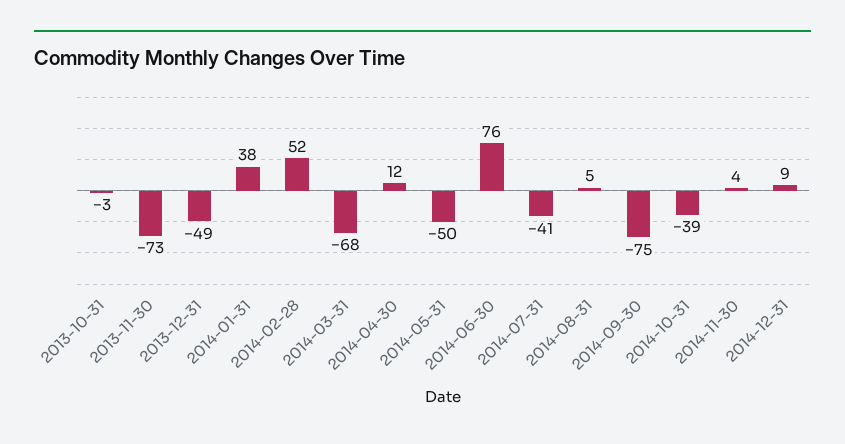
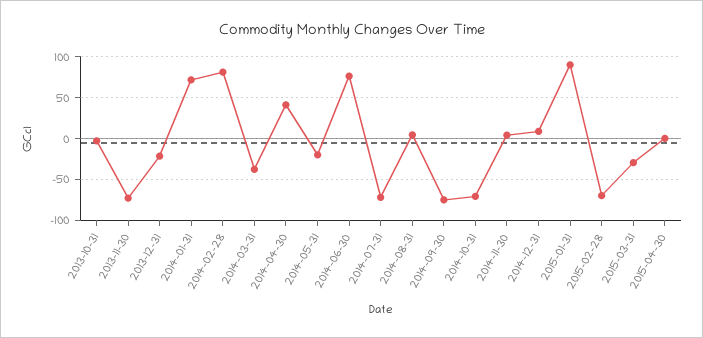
2013-12-31: -49 -> -20
2014-01-31: 38 -> 70
2014-02-28: 52 -> 80
2014-03-31: -68 -> -40
2014-04-30: 12 -> 40
2014-05-31: -50 -> -20
2014-07-31: -41 -> -70
2014-10-31: -39 -> -70
2015-01-31: none -> 90
2015-02-28: none -> -70
2015-03-31: none -> -30
2015-04-30: none -> 0

